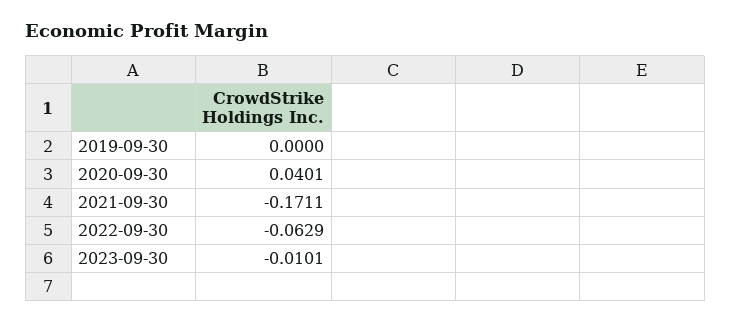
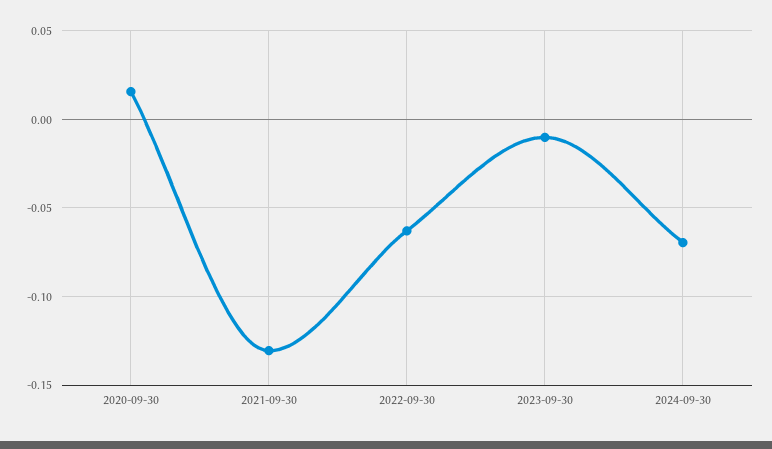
2019-09-30: 0 -> none
2020-09-30: 0.0401 -> 0.015
2021-09-30: -0.1711 -> -0.13
2024-09-30: none -> -0.07

